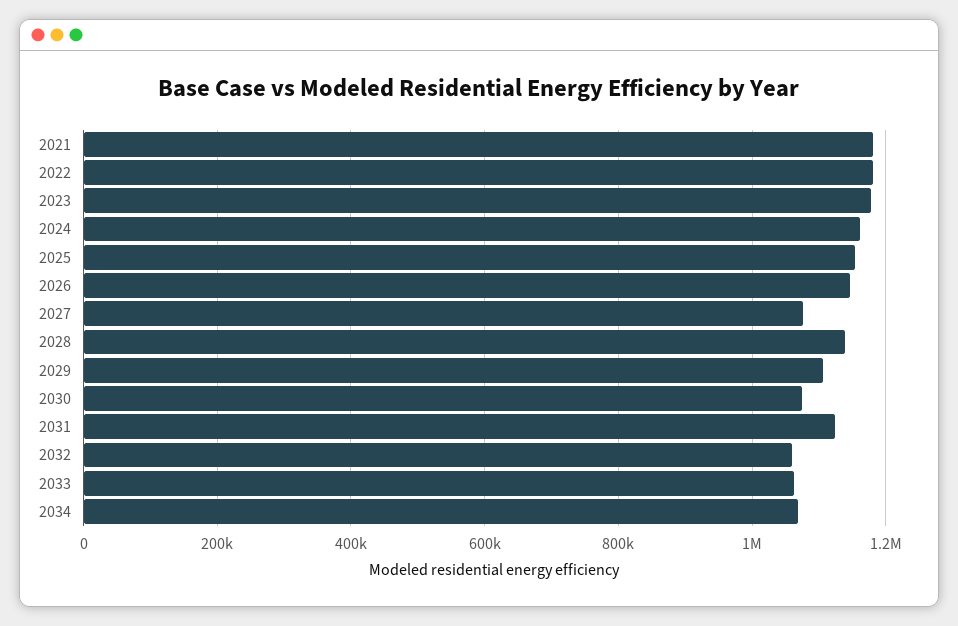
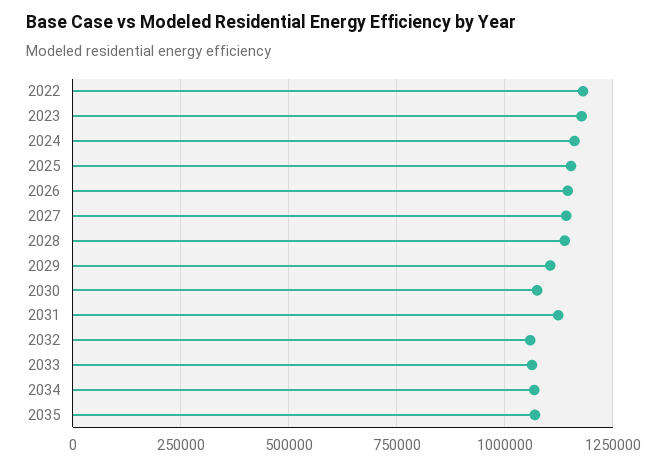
2021: 1180000 -> none
2027: 1080000 -> 1150000
2035: none -> 1075000

